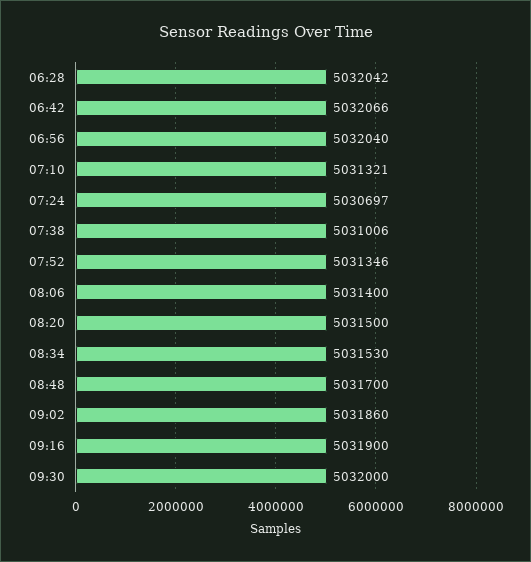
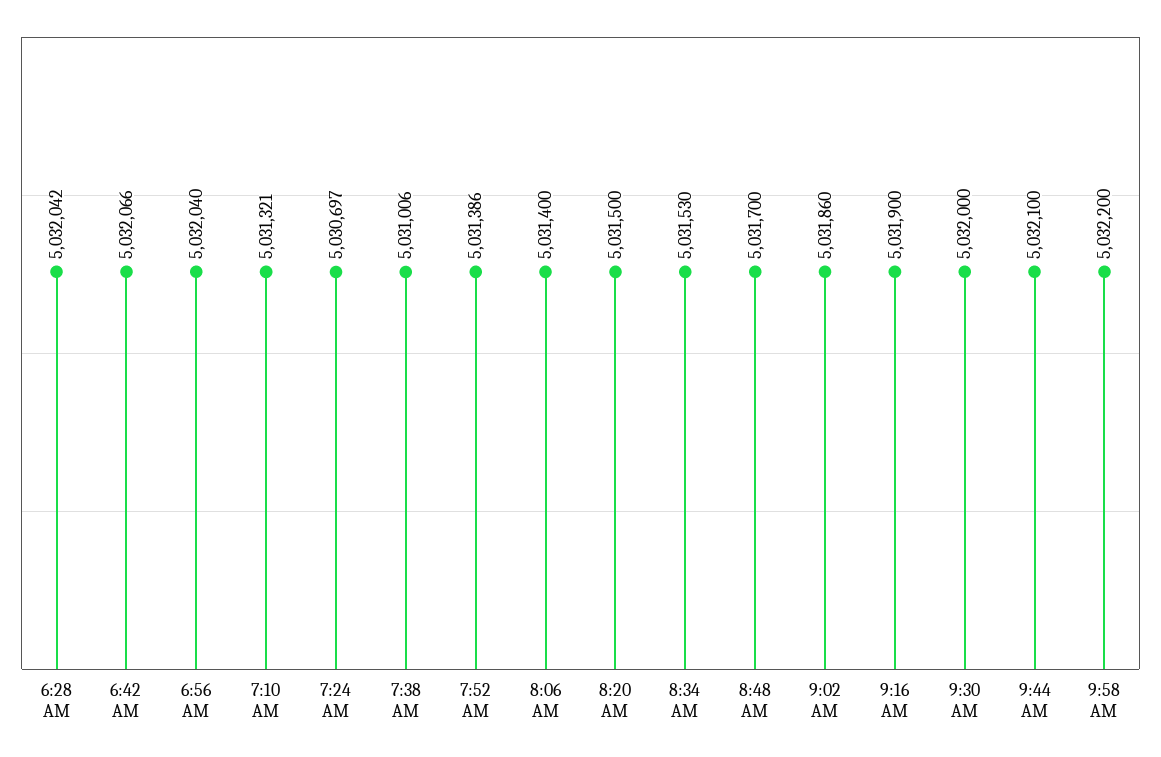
07:52: 5031346 -> 5031386
9:44 AM: none -> 5032100
9:58 AM: none -> 5032200

